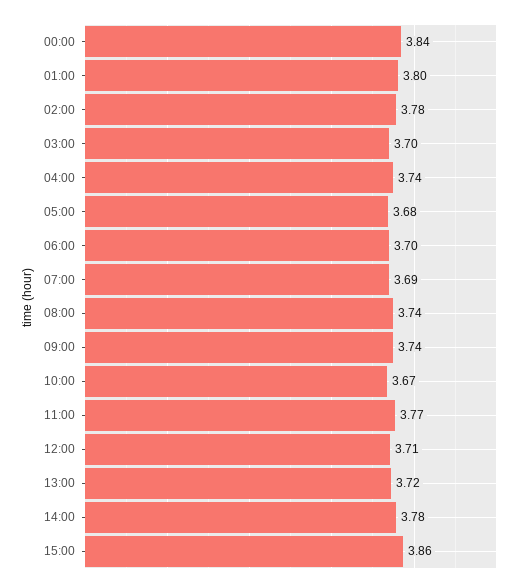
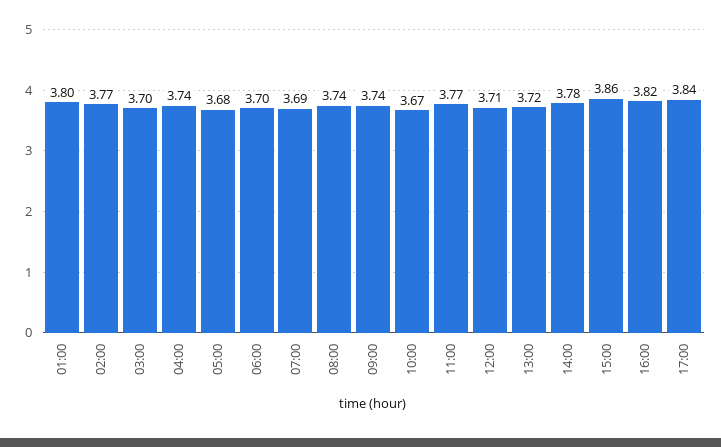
00:00: 3.84 -> none
02:00: 3.78 -> 3.77
16:00: none -> 3.82
17:00: none -> 3.84

